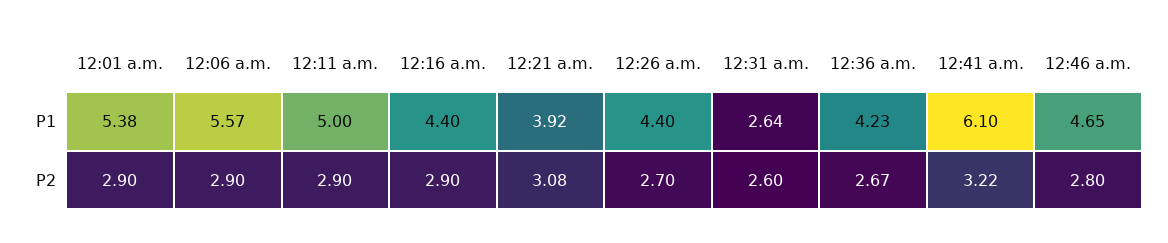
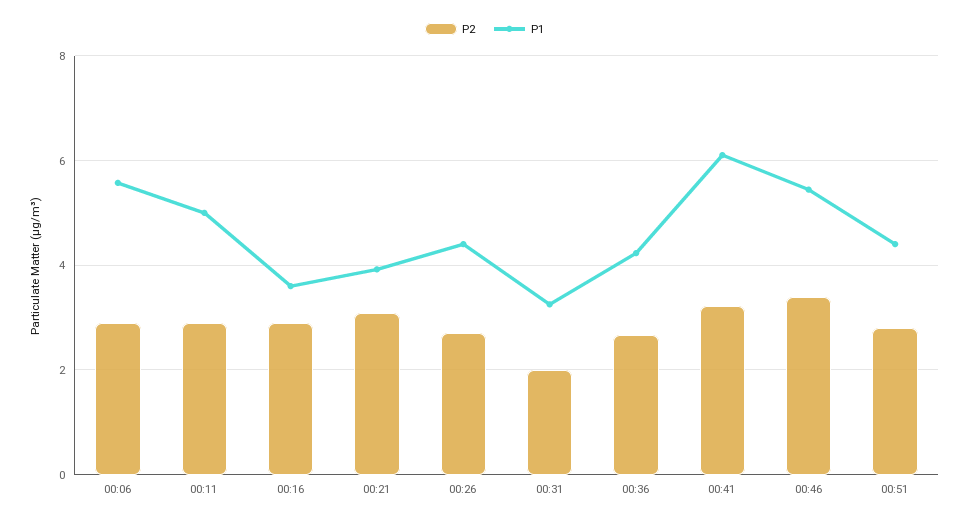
P1, 12:01 a.m.: 5.38 -> none
P1, 12:16 a.m.: 4.4 -> 3.6
P1, 12:31 a.m.: 2.64 -> 3.2
P1, 12:46 a.m.: 4.65 -> 5.4
P2, 12:01 a.m.: 2.9 -> none
P2, 12:31 a.m.: 2.6 -> 2
P2, 12:46 a.m.: 2.8 -> 3.4
P2, 00:51: none -> 2.8
P1, 00:51: none -> 4.4

